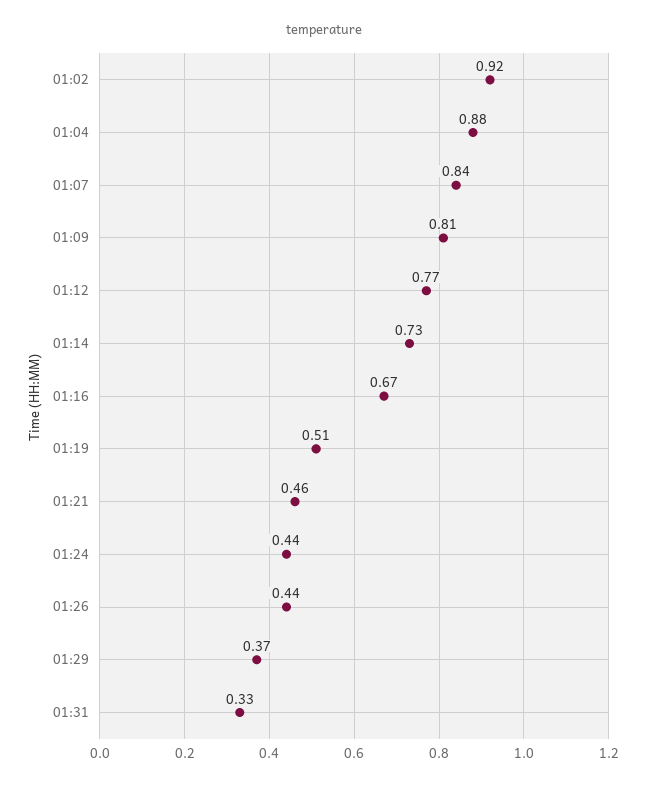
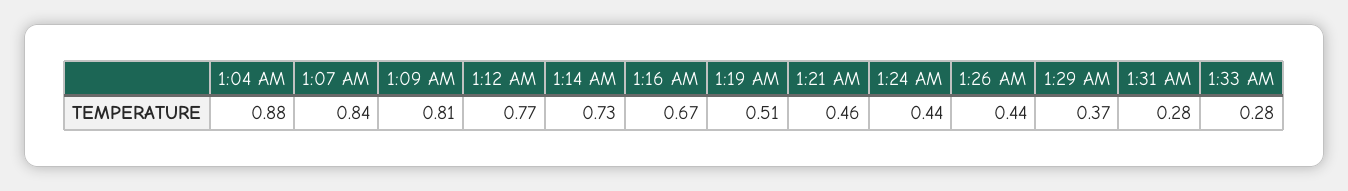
01:02: 0.92 -> none
01:31: 0.33 -> 0.28
1:33 AM: none -> 0.28

